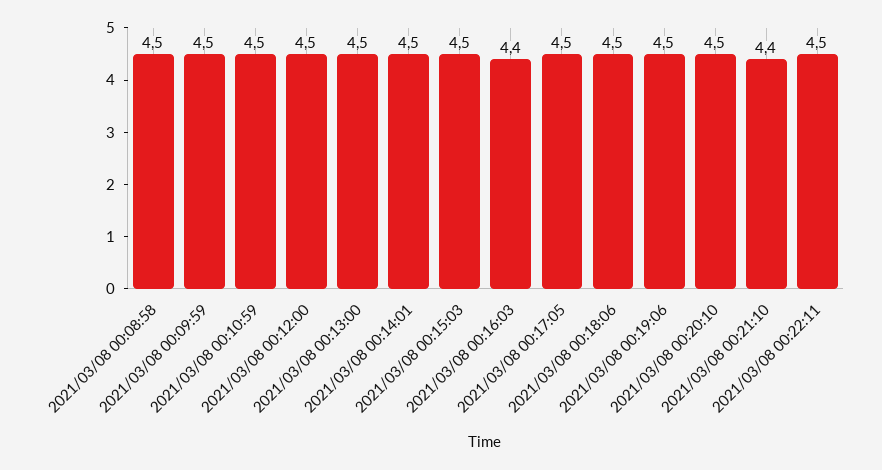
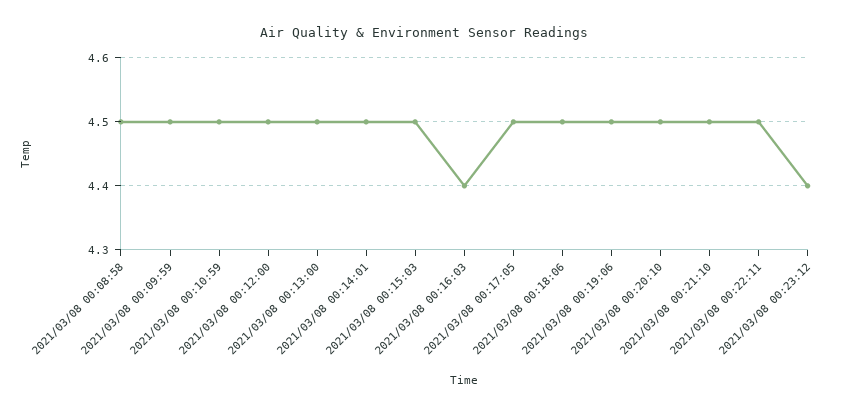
2021/03/08 00:21:10: 4.4 -> 4.5
2021/03/08 00:23:12: none -> 4.4

